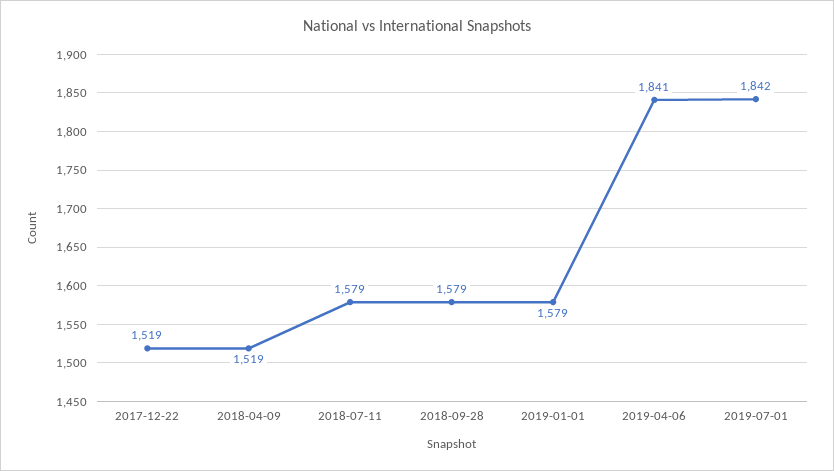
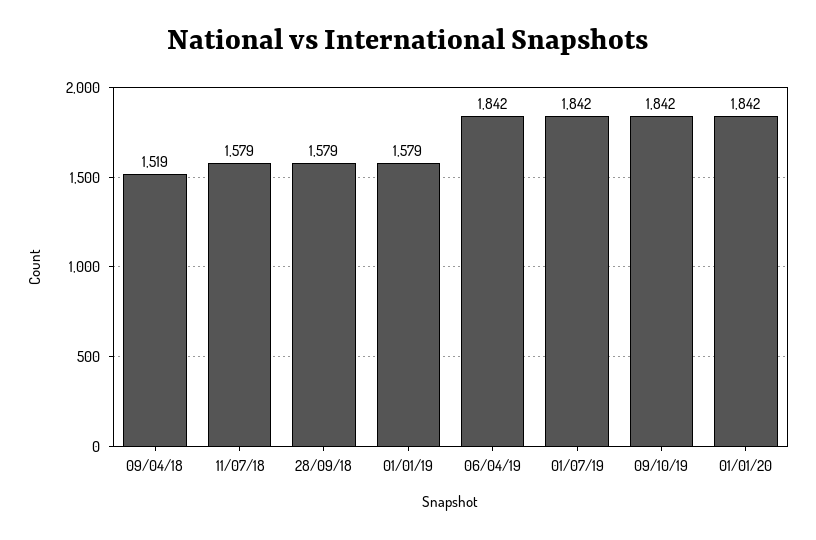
2017-12-22: 1519 -> none
2019-04-06: 1841 -> 1842
09/10/19: none -> 1842
01/01/20: none -> 1842

